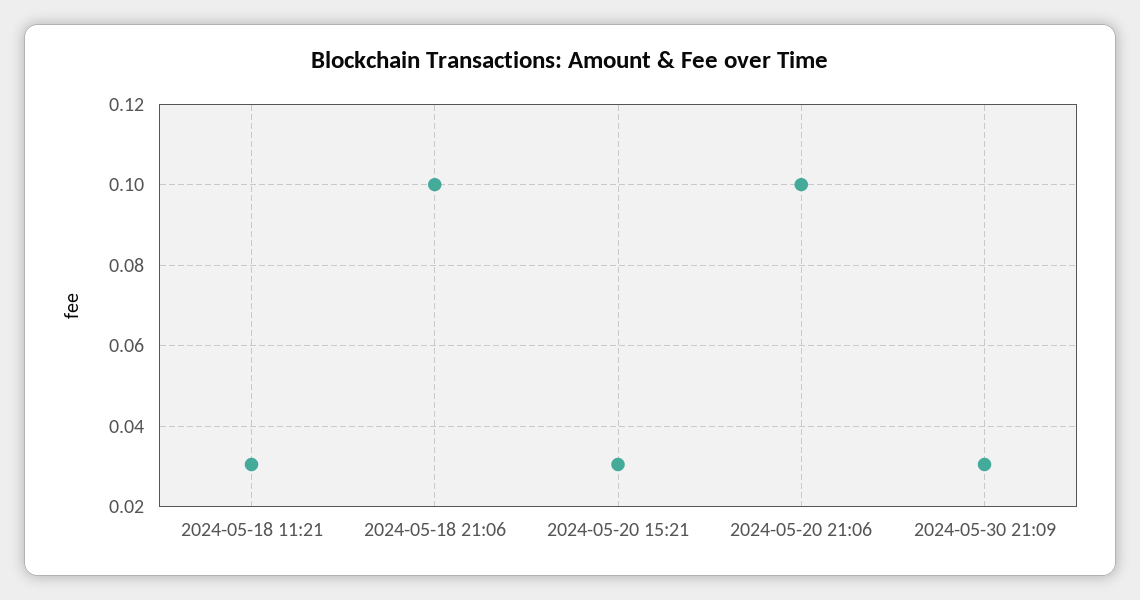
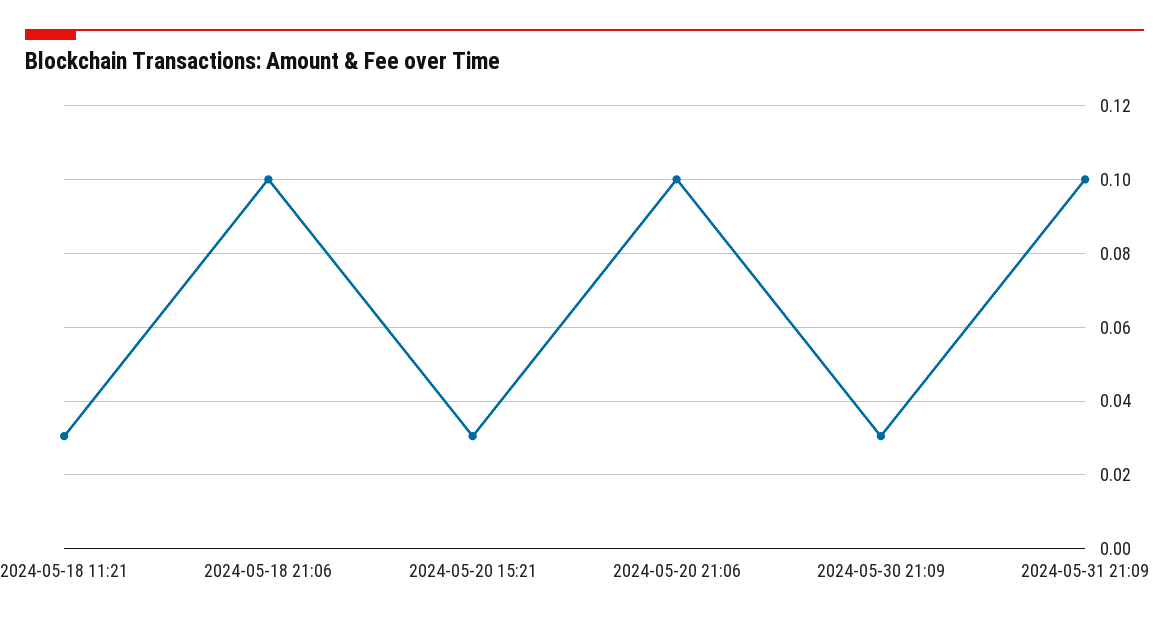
2024-05-31 21:09: none -> 0.1

